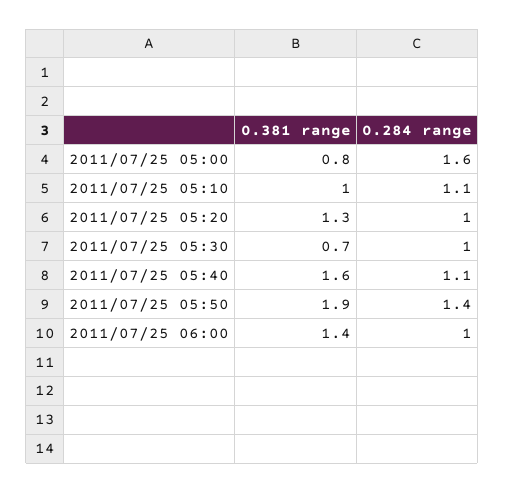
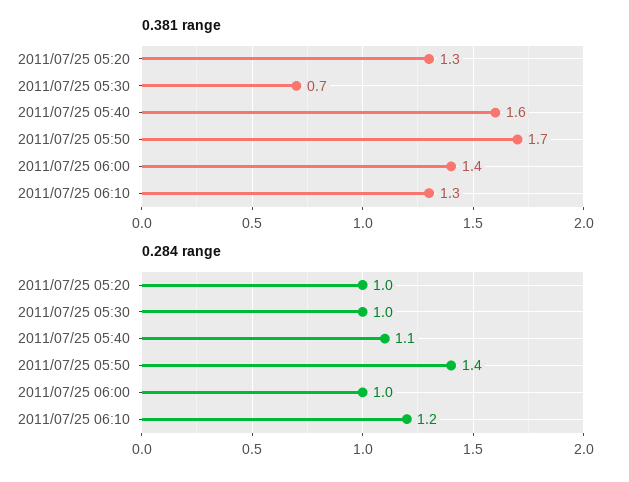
0.381 range, 2011/07/25 05:00: 0.8 -> none
0.284 range, 2011/07/25 05:00: 1.6 -> none
0.381 range, 2011/07/25 05:10: 1 -> none
0.284 range, 2011/07/25 05:10: 1.1 -> none
0.381 range, 2011/07/25 05:50: 1.9 -> 1.7
0.381 range, 2011/07/25 06:10: none -> 1.3
0.284 range, 2011/07/25 06:10: none -> 1.2

